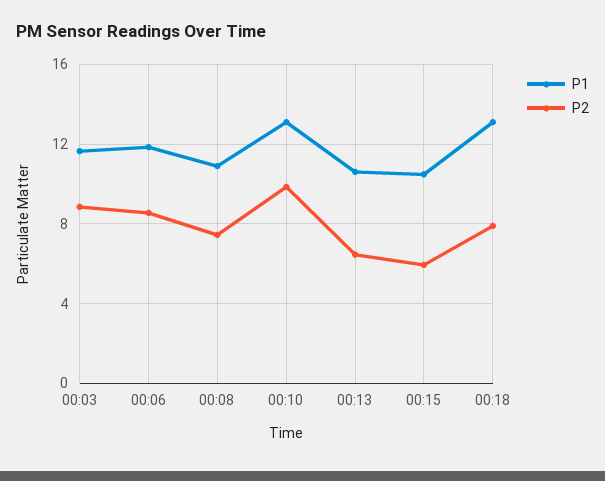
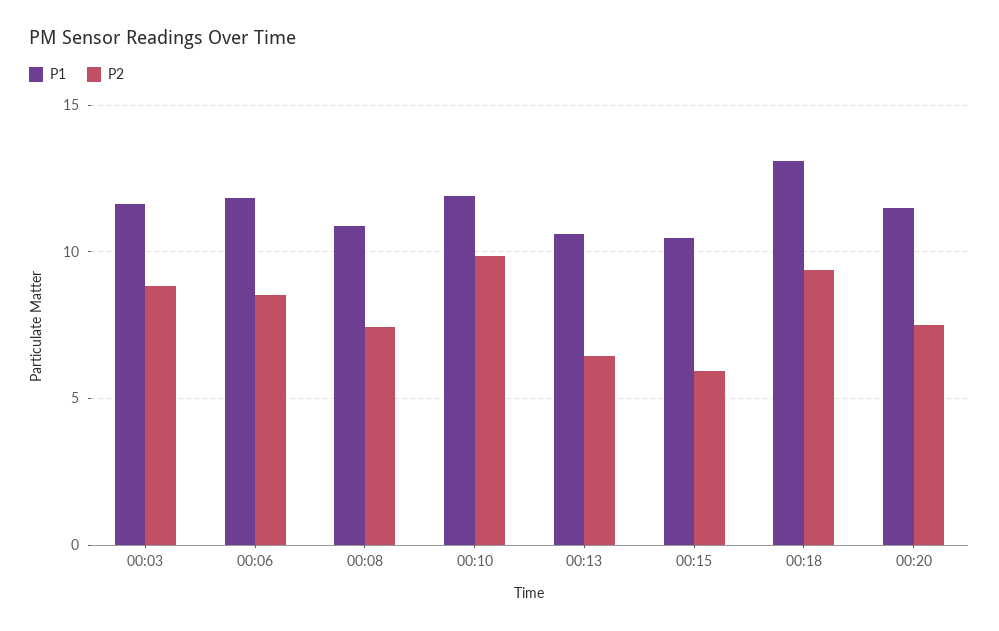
P1, 00:10: 13 -> 12
P2, 00:18: 8 -> 9.5
P1, 00:20: none -> 11.5
P2, 00:20: none -> 7.5

